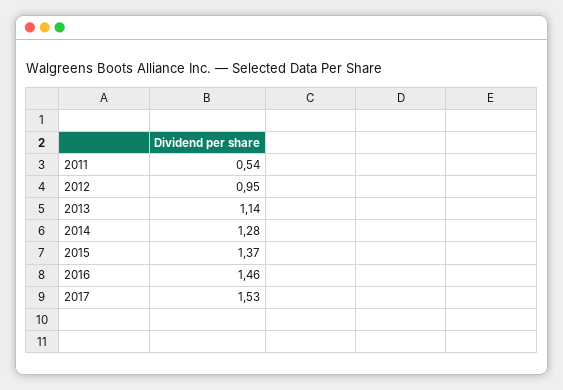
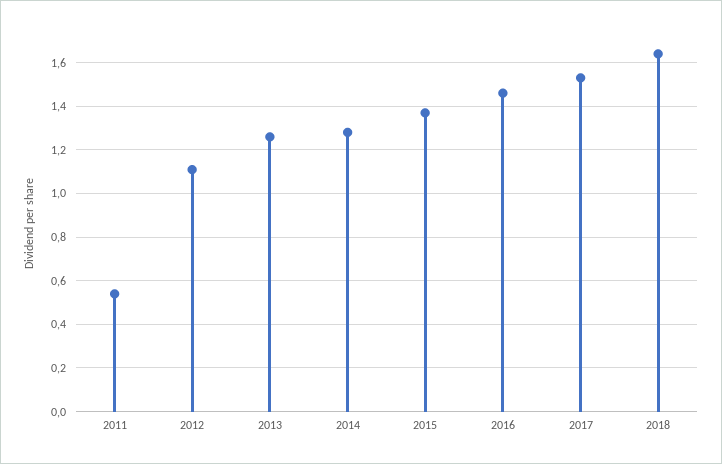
2012: 0.95 -> 1.1
2013: 1.14 -> 1.25
2018: none -> 1.65

